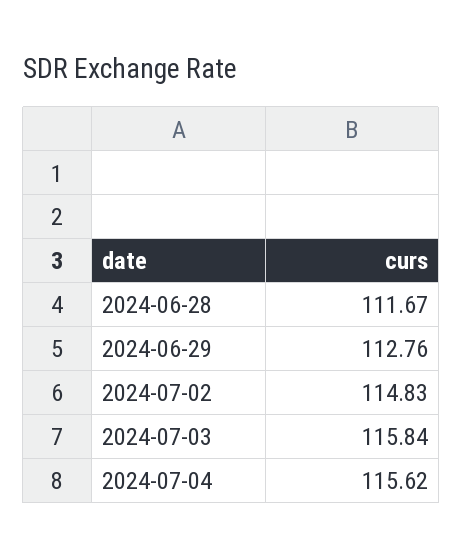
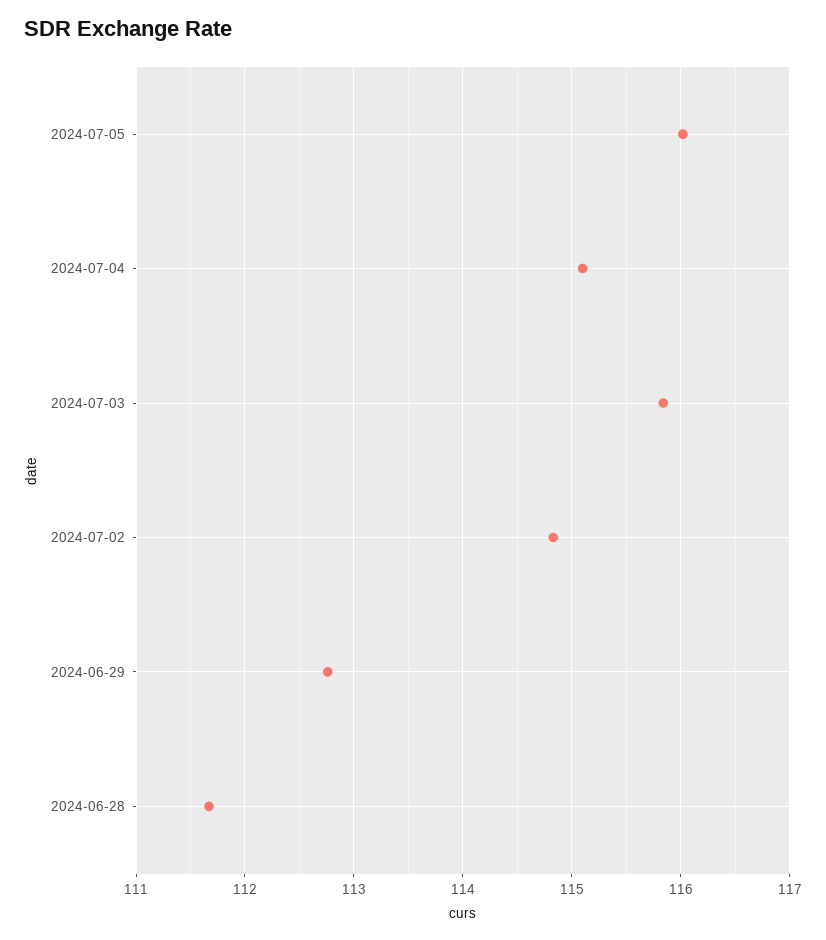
2024-07-04: 115.62 -> 115.1
2024-07-05: none -> 116

